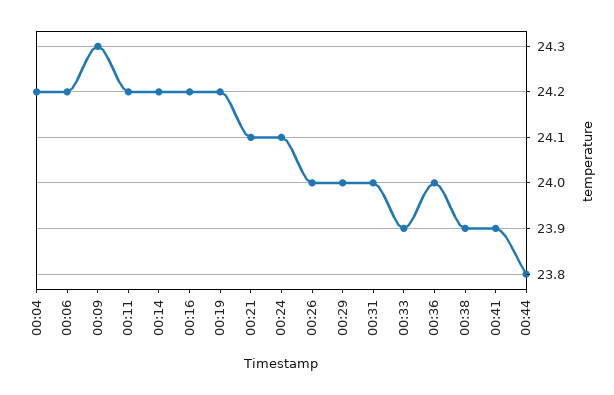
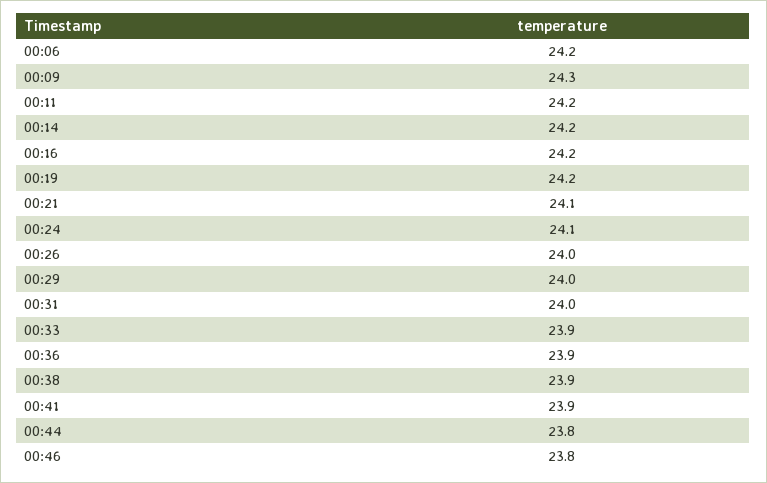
00:04: 24.2 -> none
00:36: 24 -> 23.9
00:46: none -> 23.8

